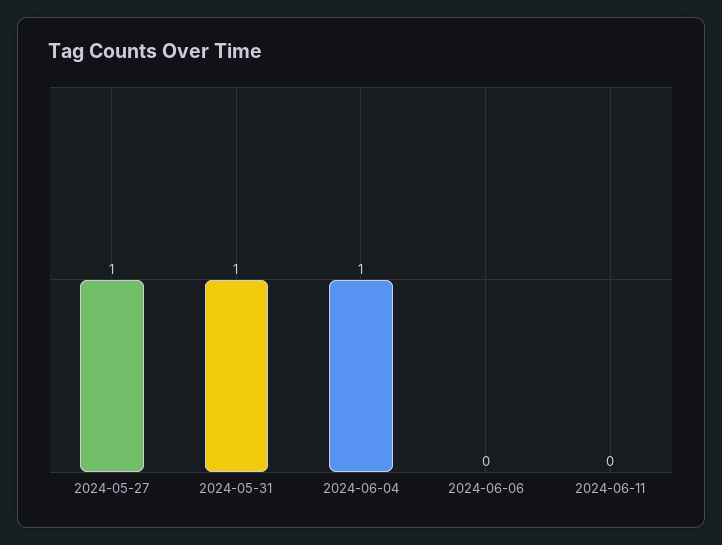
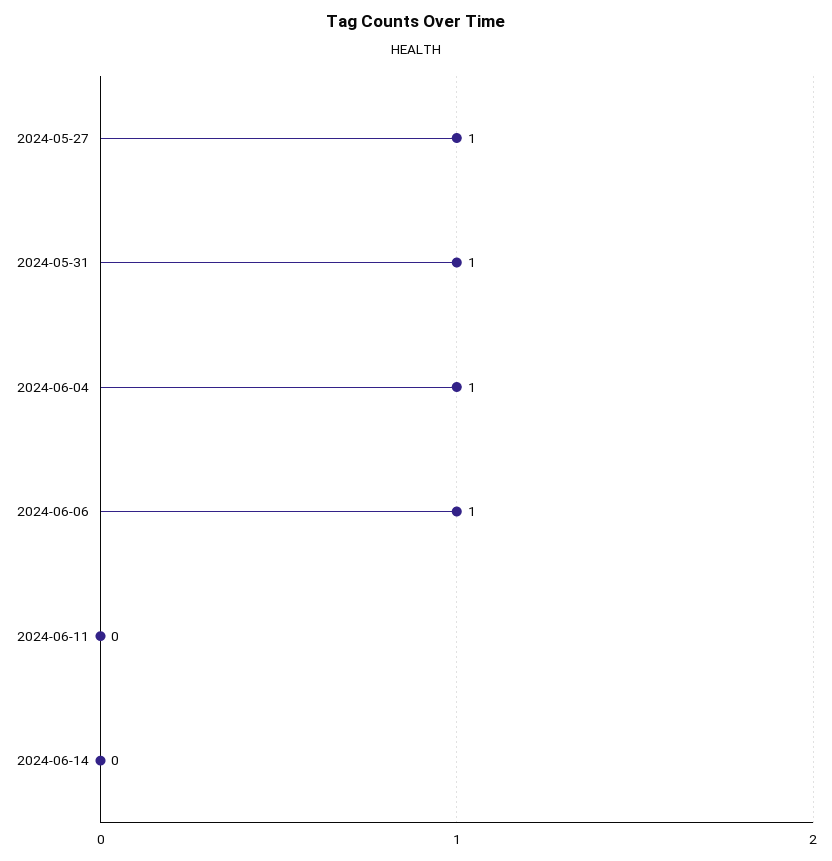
2024-06-06: 0 -> 1
2024-06-14: none -> 0

